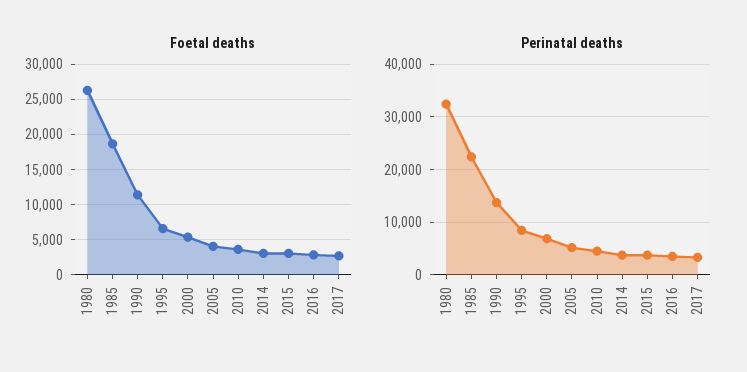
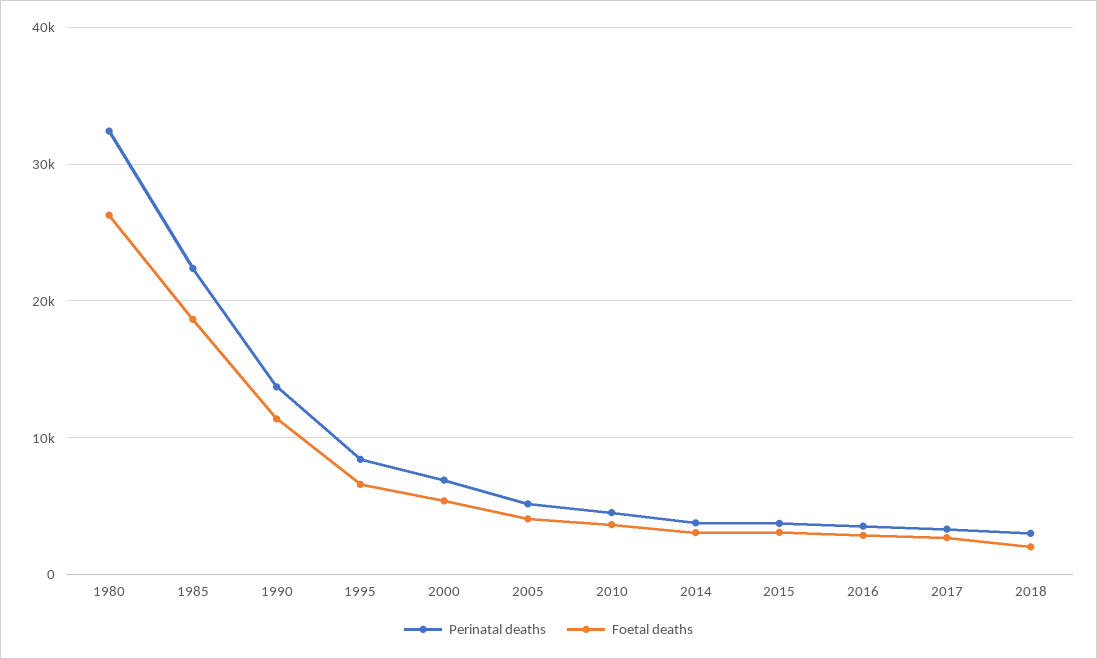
Perinatal deaths, 2018: none -> 3000
Foetal deaths, 2018: none -> 2000

